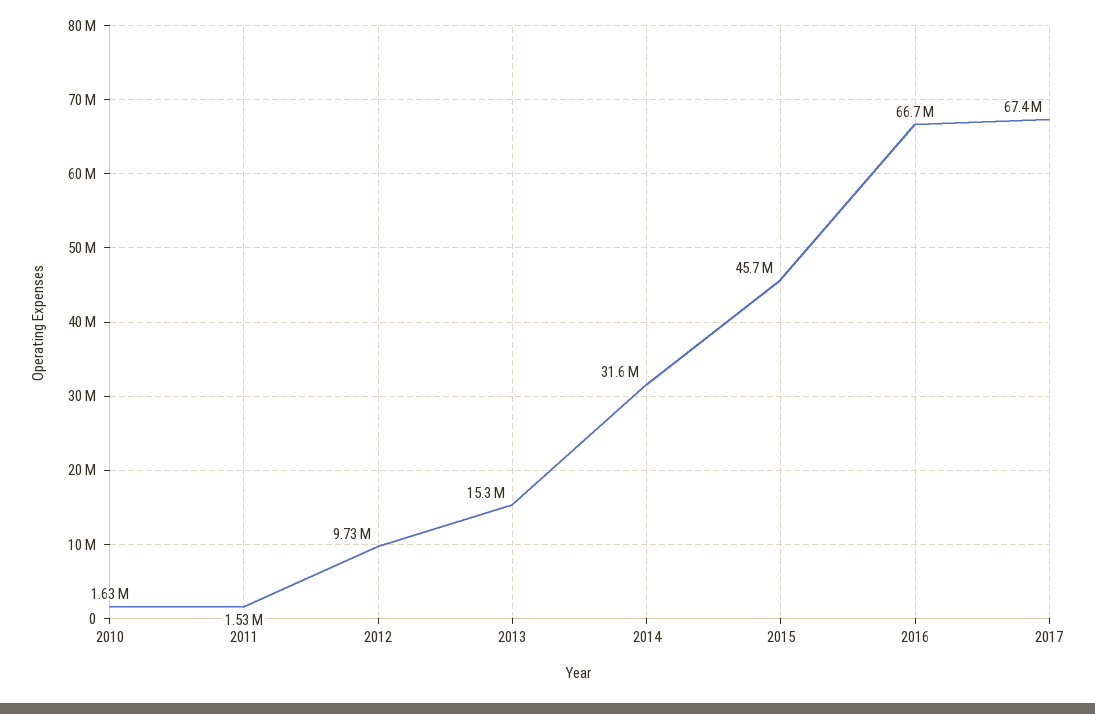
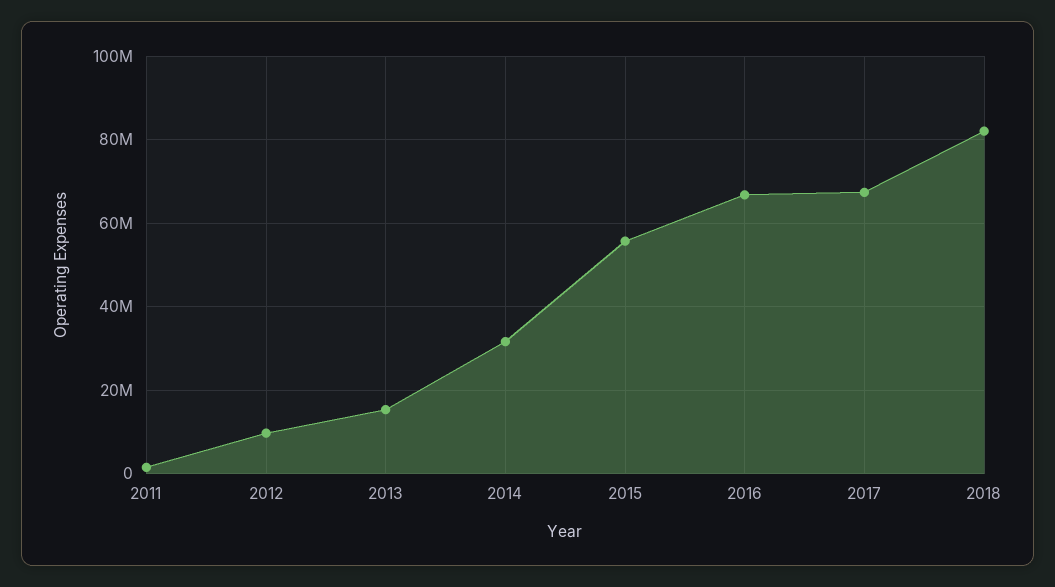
2010: 1630000 -> none
2015: 45700000 -> 56000000
2018: none -> 82000000

